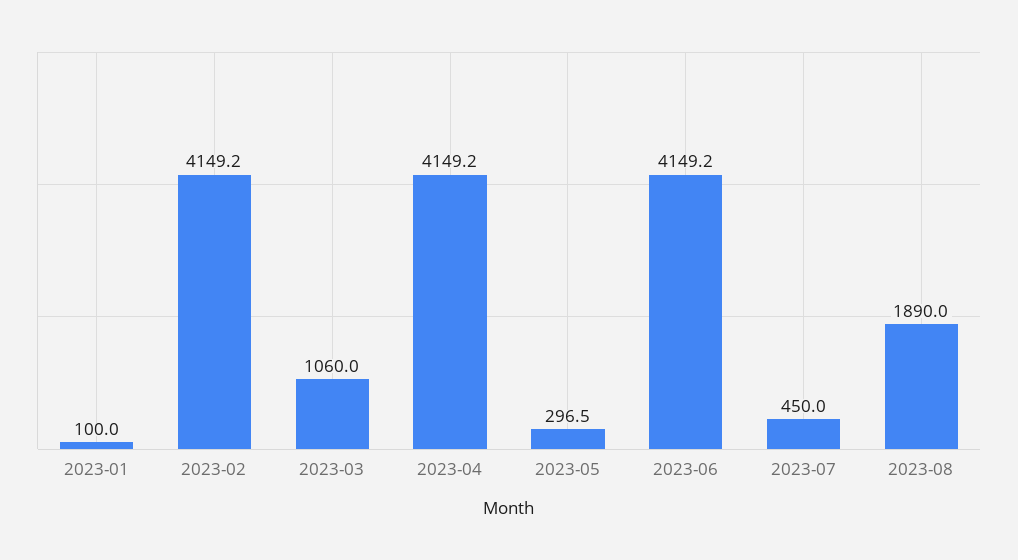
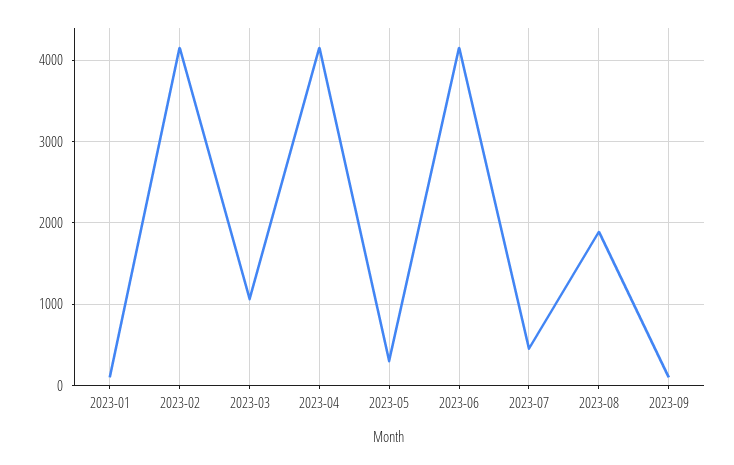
2023-09: none -> 100

